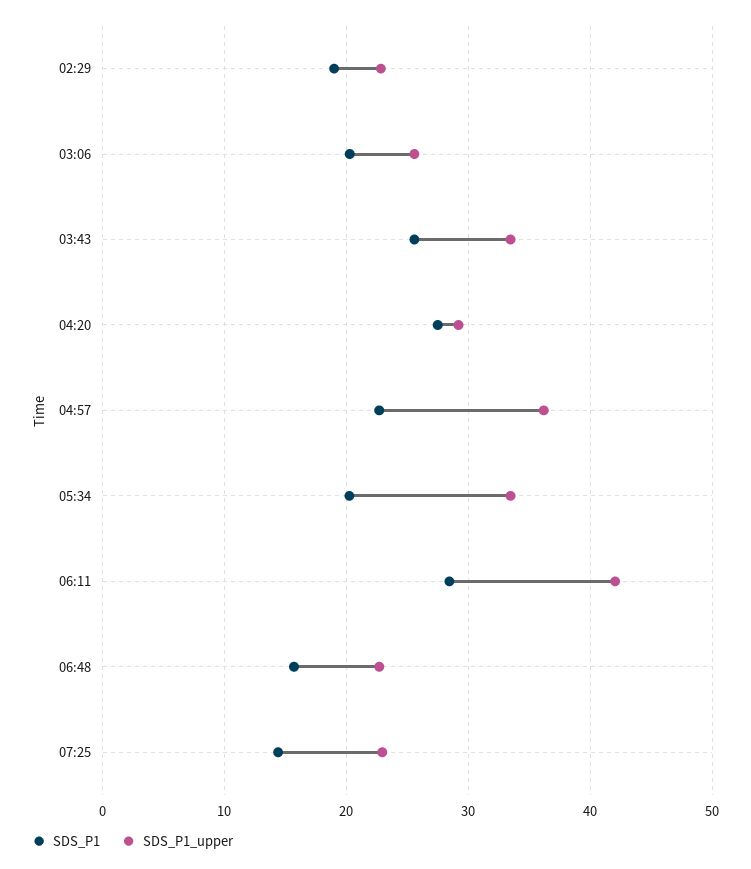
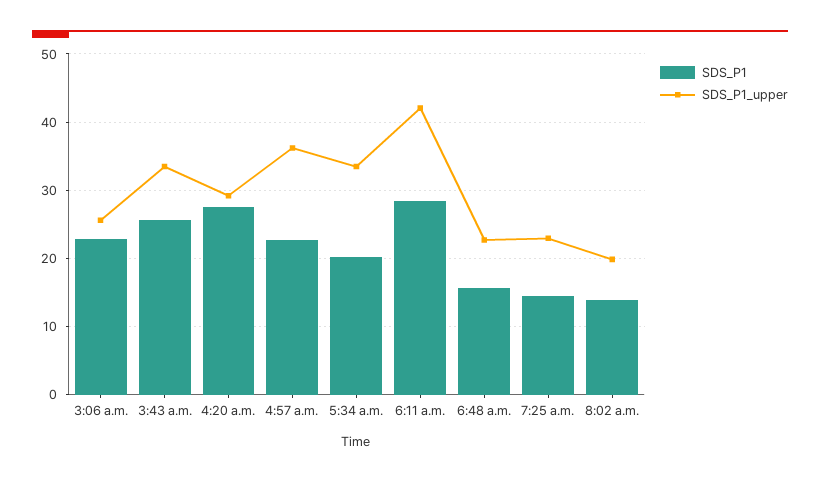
SDS_P1, 02:29: 19 -> none
SDS_P1_upper, 02:29: 23 -> none
SDS_P1, 03:06: 20 -> 23
SDS_P1, 8:02 a.m.: none -> 14
SDS_P1_upper, 8:02 a.m.: none -> 20

